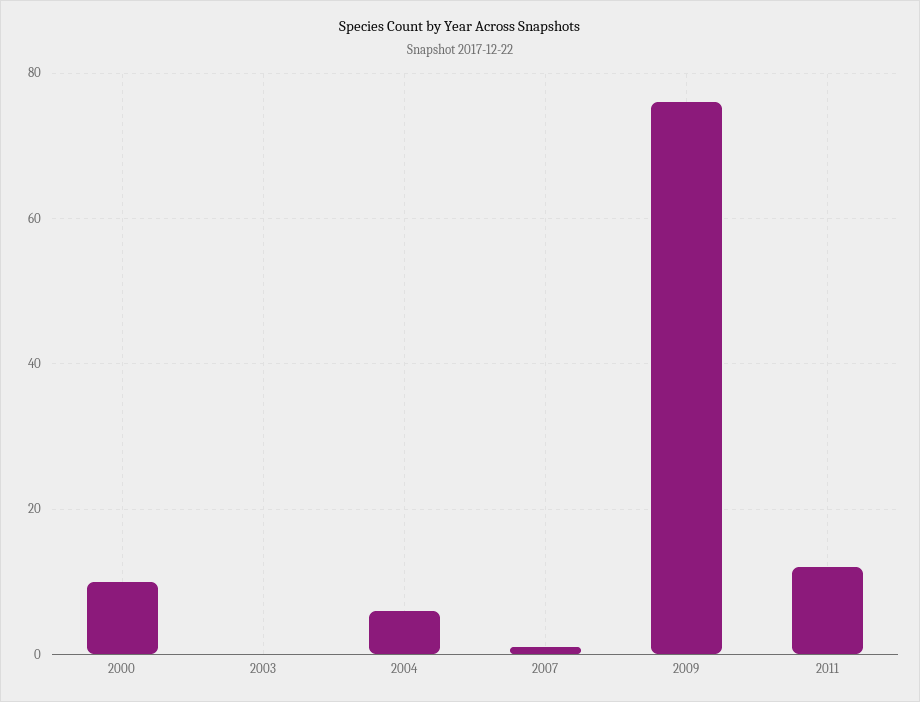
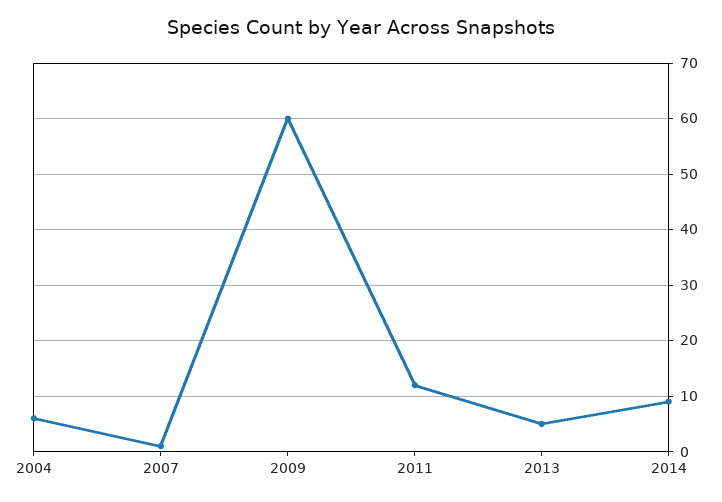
2000: 10 -> none
2003: 0 -> none
2009: 75 -> 60
2013: none -> 5
2014: none -> 10

